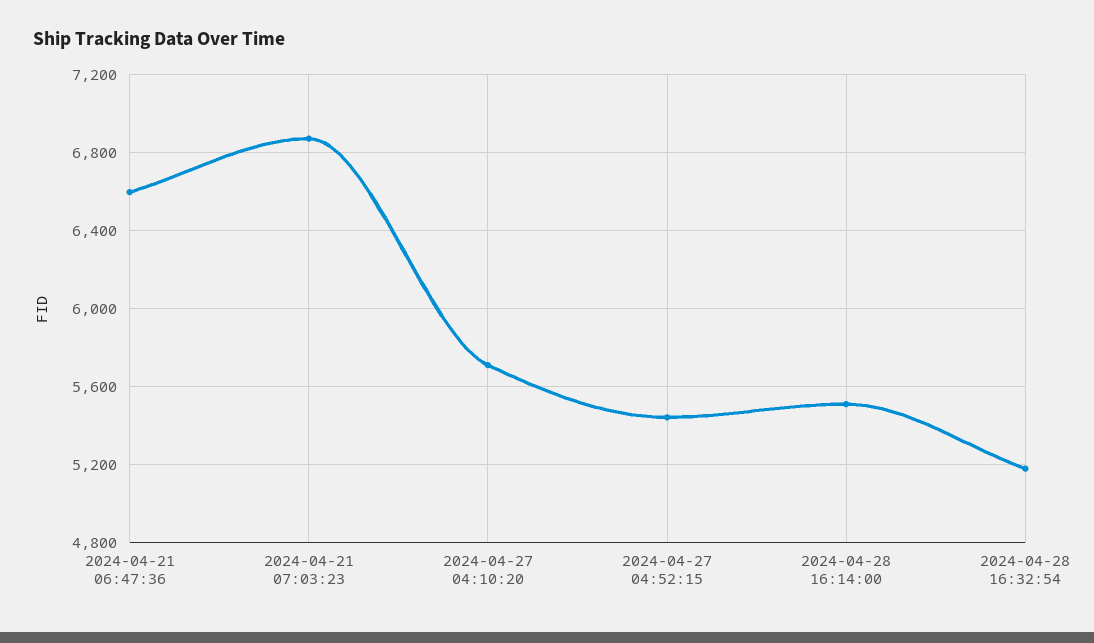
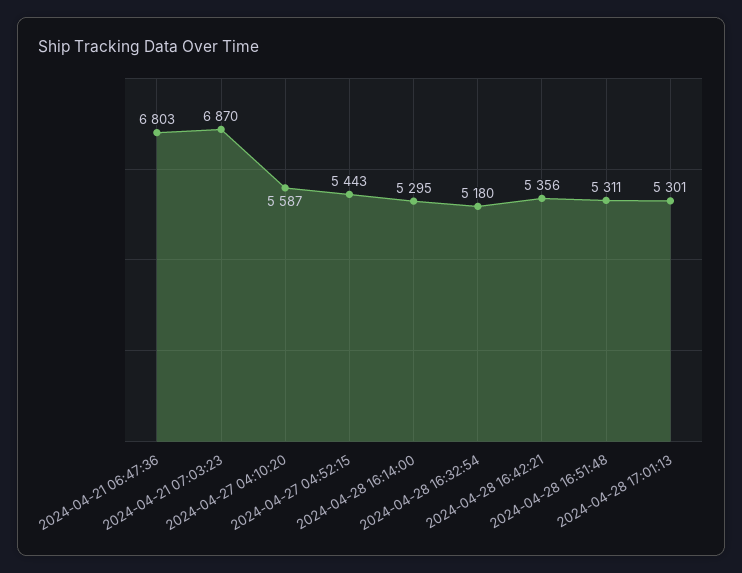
2024-04-21 06:47:36: 6600 -> 6803
2024-04-27 04:10:20: 5700 -> 5587
2024-04-28 16:14:00: 5500 -> 5295
2024-04-28 16:42:21: none -> 5356
2024-04-28 16:51:48: none -> 5311
2024-04-28 17:01:13: none -> 5301

